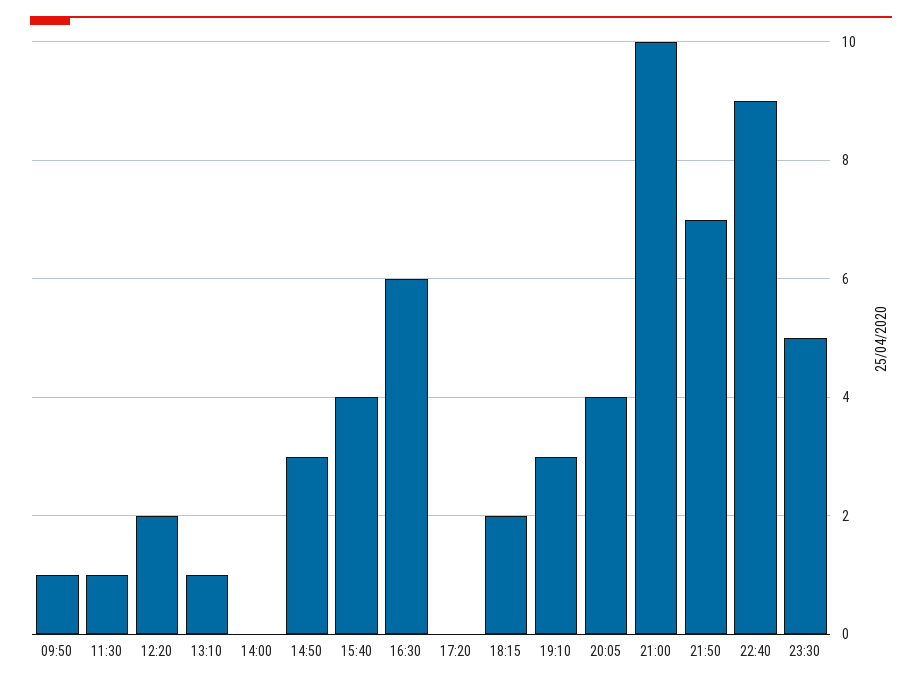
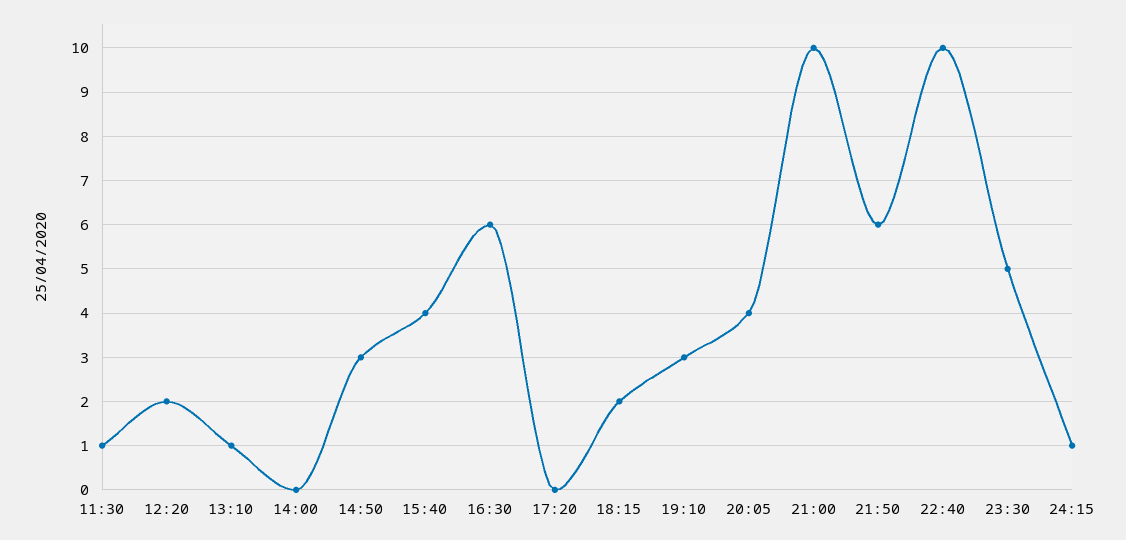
09:50: 1 -> none
21:50: 7 -> 6
22:40: 9 -> 10
24:15: none -> 1

